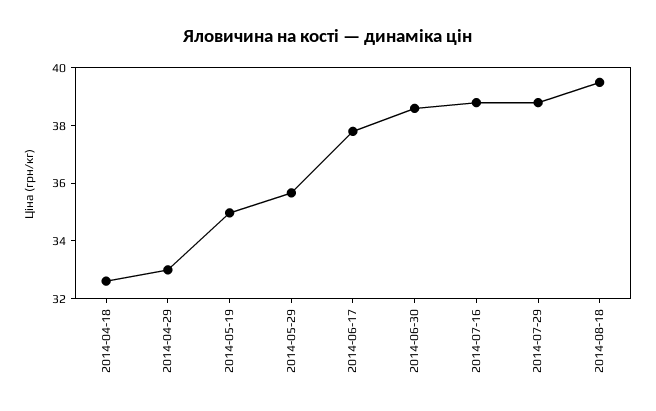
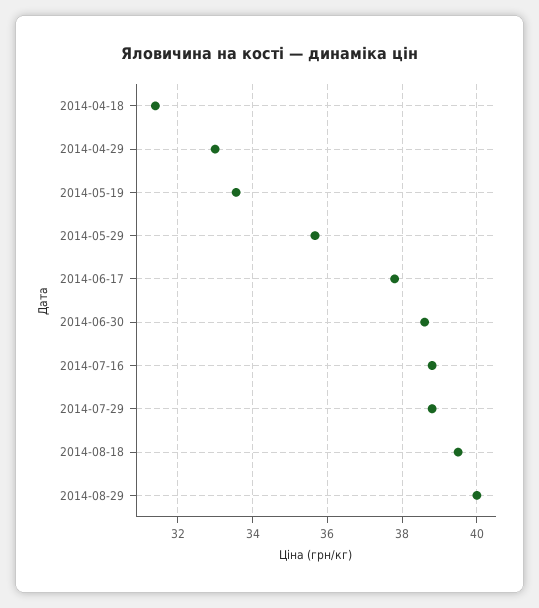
2014-04-18: 32.5 -> 31.4
2014-05-19: 35 -> 33.6
2014-08-29: none -> 40

